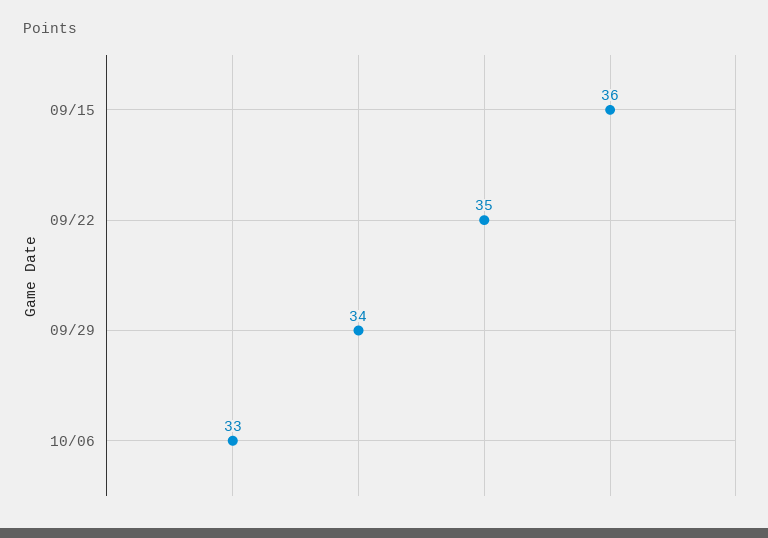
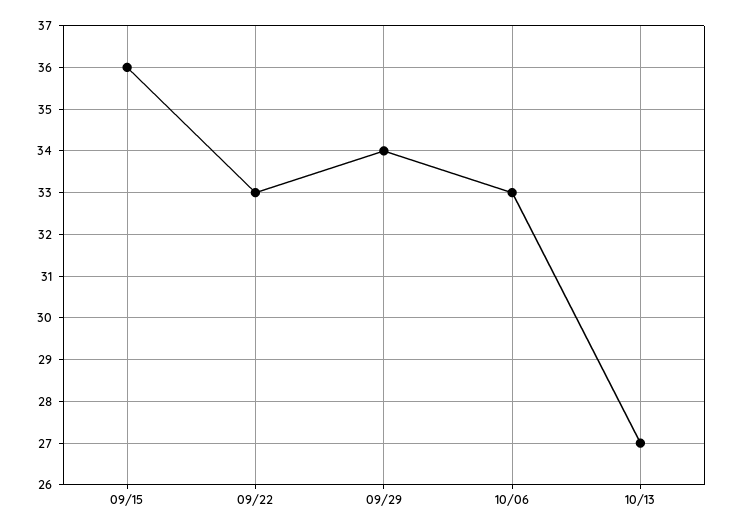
09/22: 35 -> 33
10/13: none -> 27

